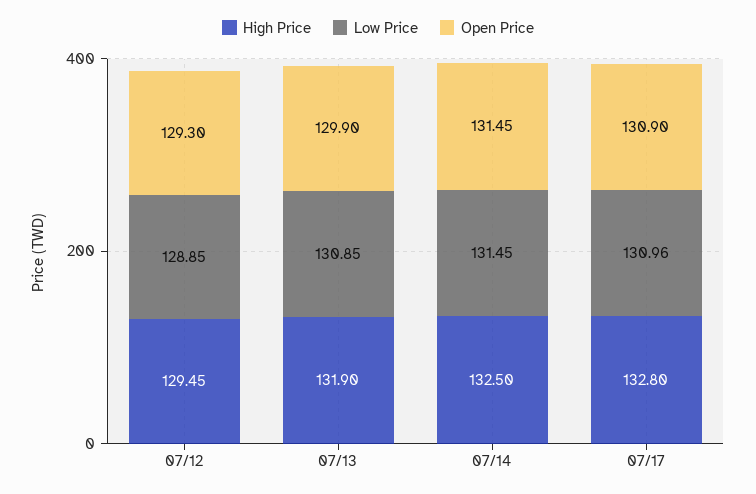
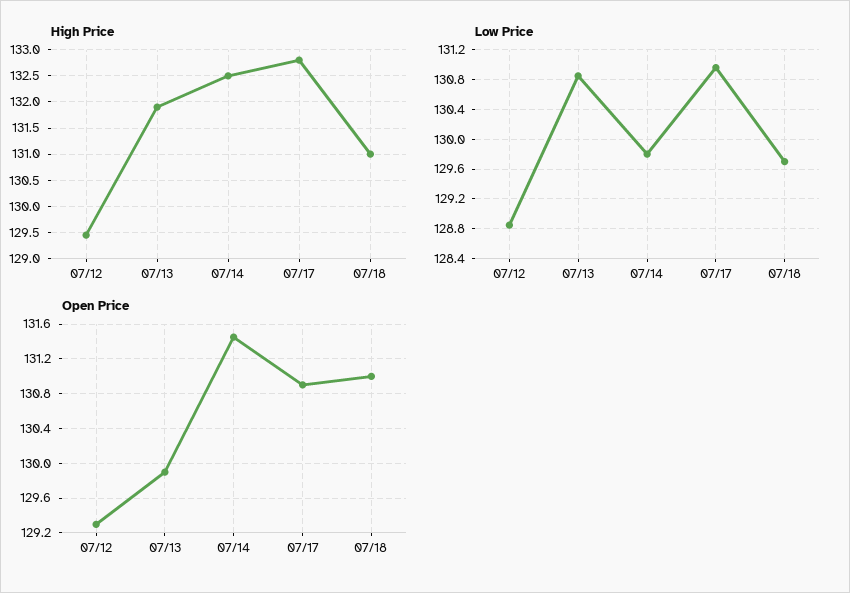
Low Price, 07/14: 131.45 -> 129.8
High Price, 07/18: none -> 131
Low Price, 07/18: none -> 129.7
Open Price, 07/18: none -> 131

